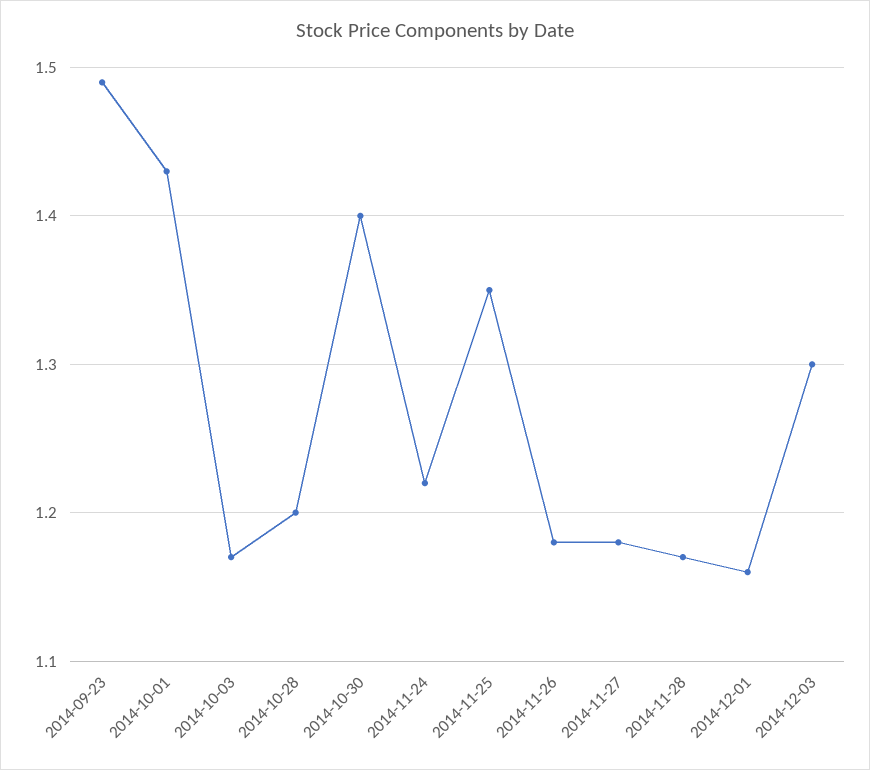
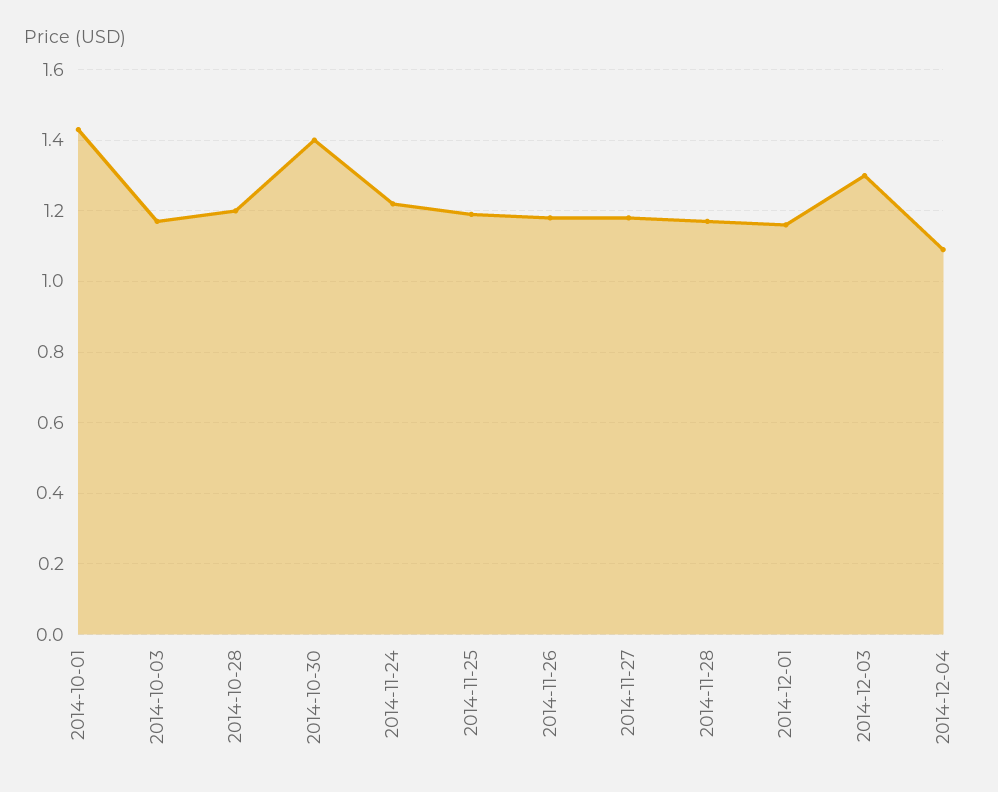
2014-09-23: 1.49 -> none
2014-11-25: 1.35 -> 1.2
2014-12-04: none -> 1.1

